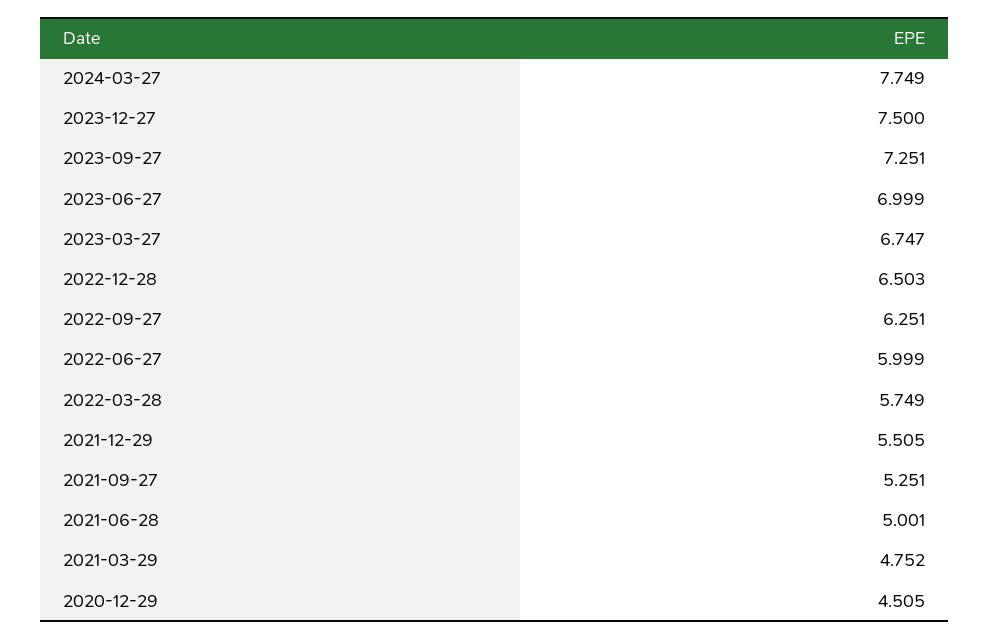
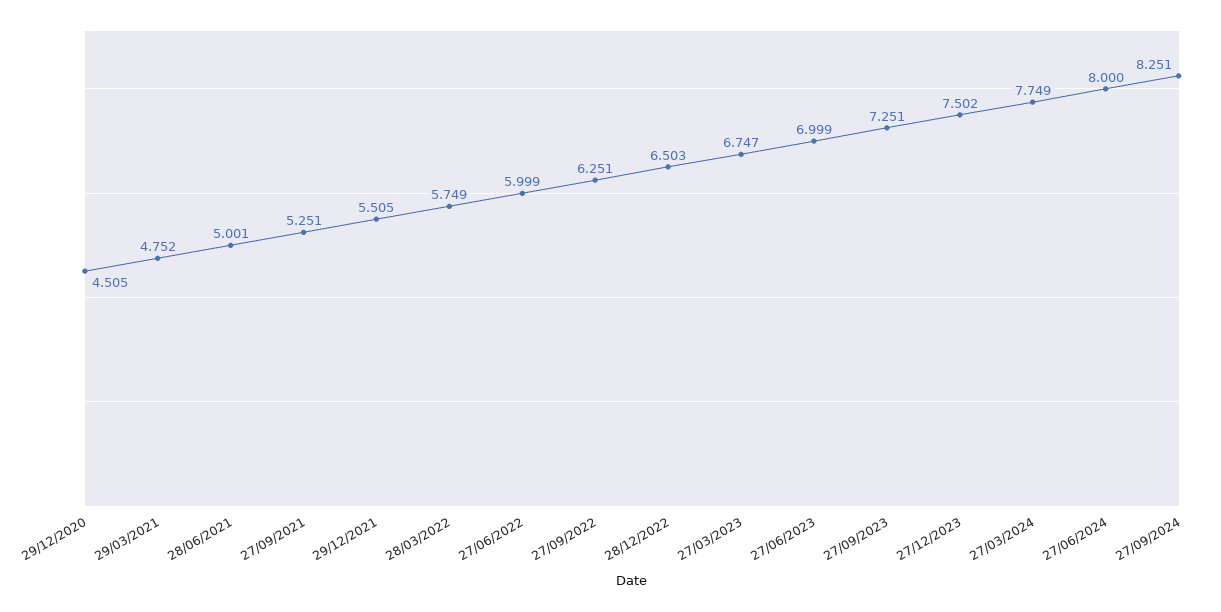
2023-12-27: 7.5 -> 7.502
27/06/2024: none -> 8
27/09/2024: none -> 8.251

